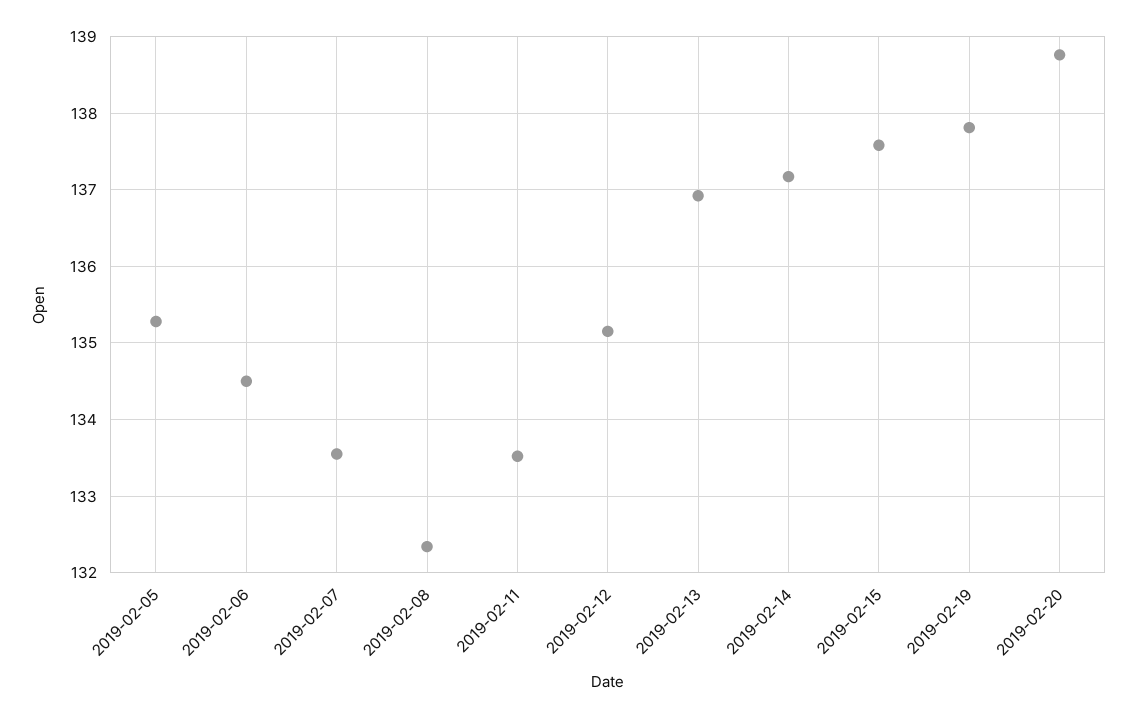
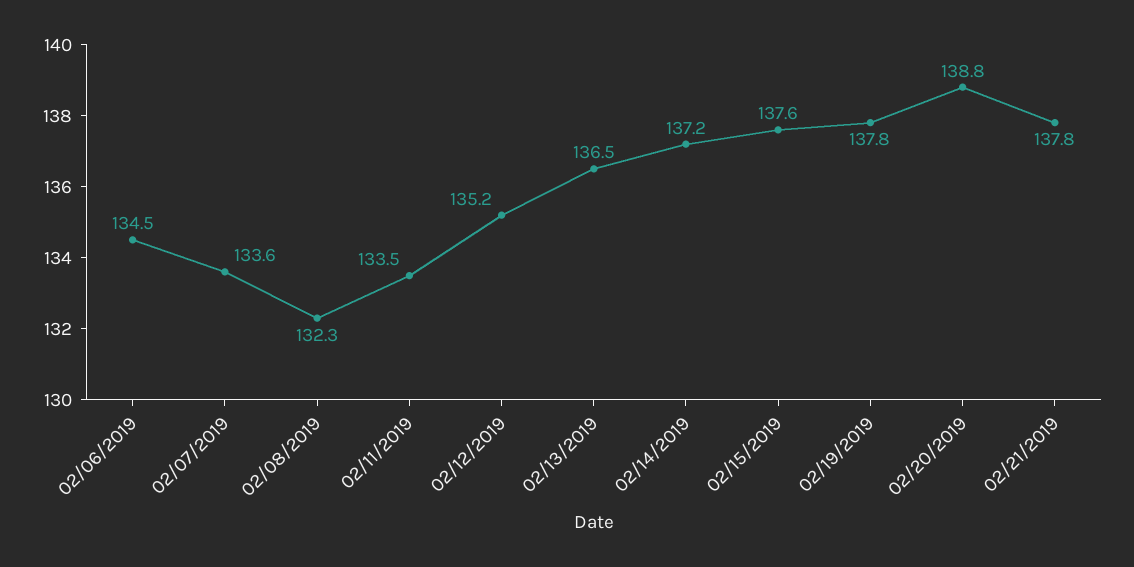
2019-02-05: 135.3 -> none
2019-02-13: 136.9 -> 136.5
02/21/2019: none -> 137.8

